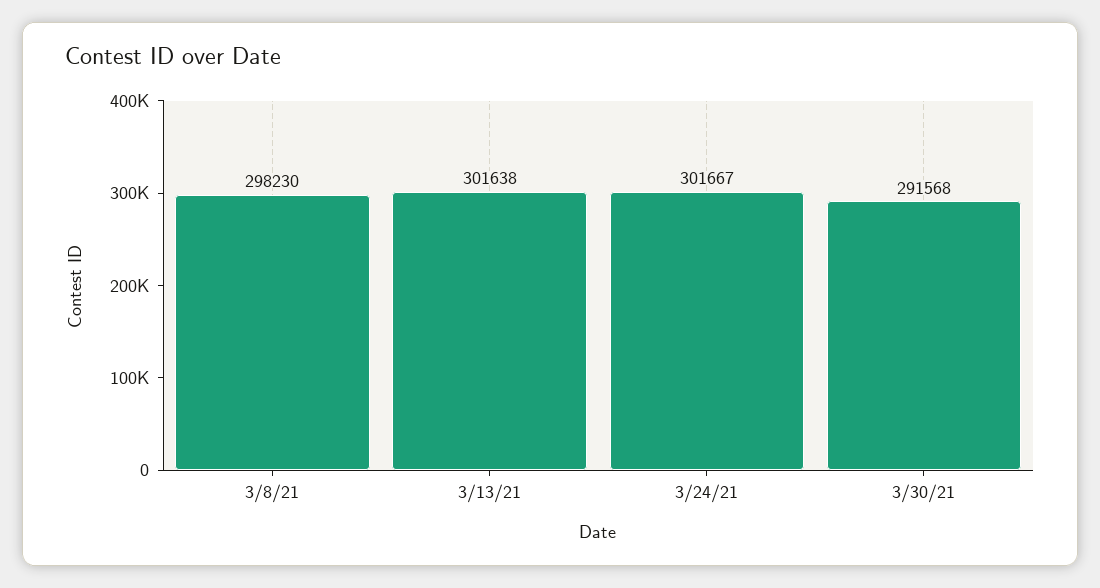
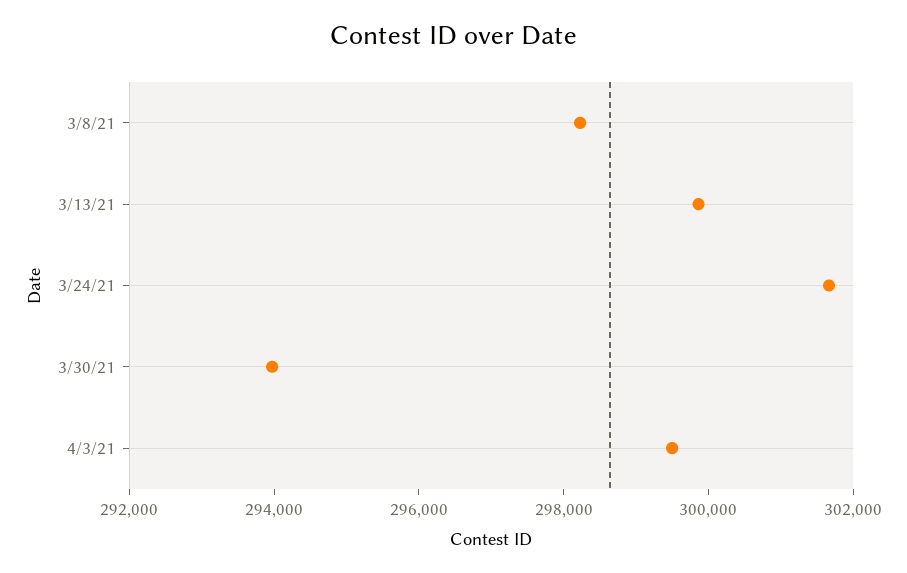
3/13/21: 301638 -> 300000
3/30/21: 291568 -> 294000
4/3/21: none -> 299500

